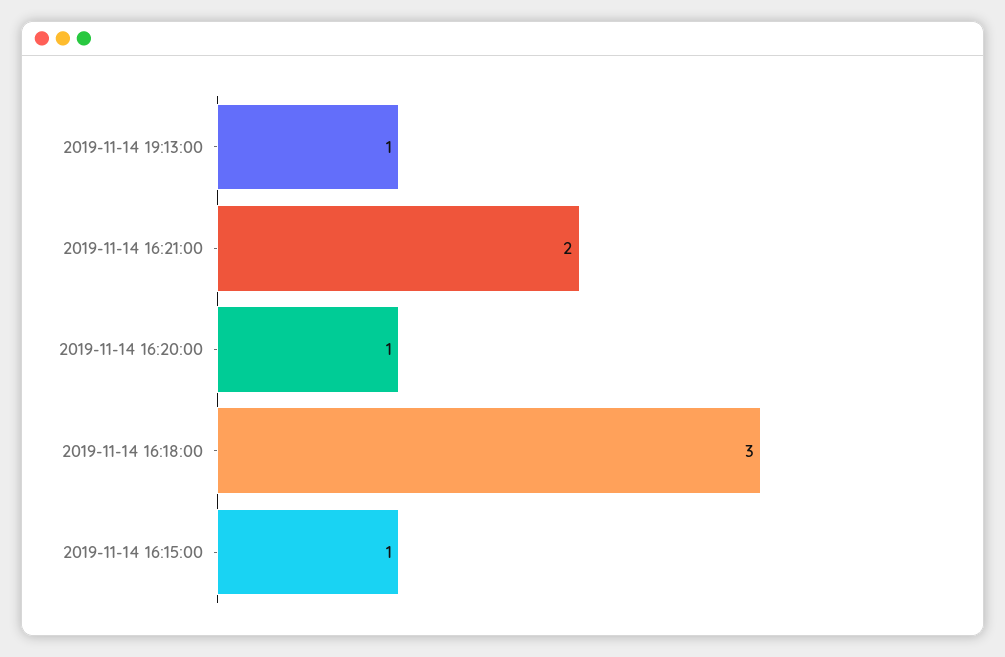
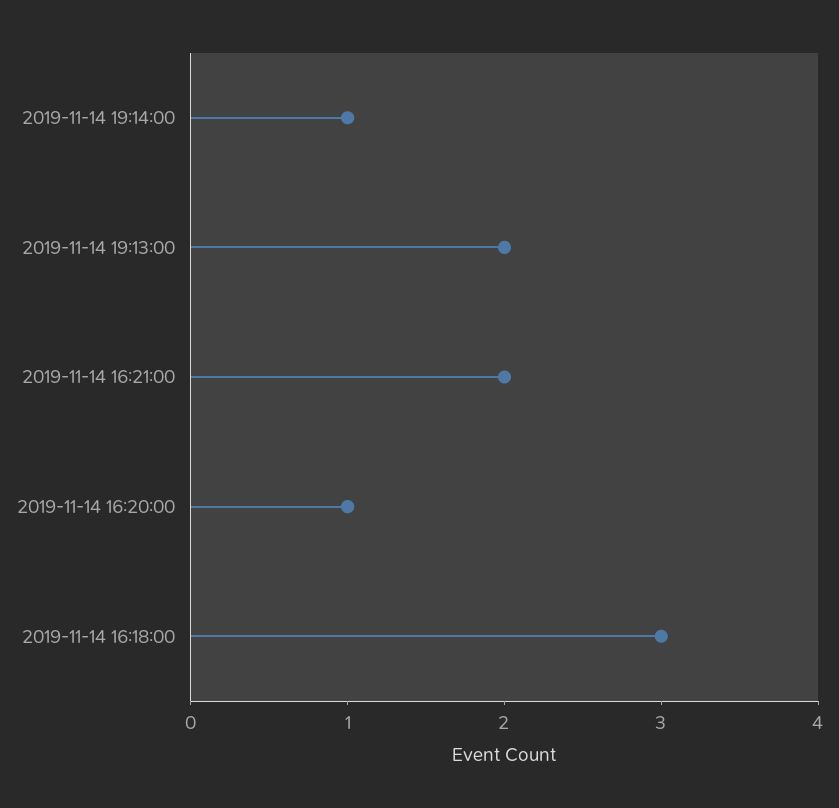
2019-11-14 19:13:00: 1 -> 2
2019-11-14 16:15:00: 1 -> none
2019-11-14 19:14:00: none -> 1

